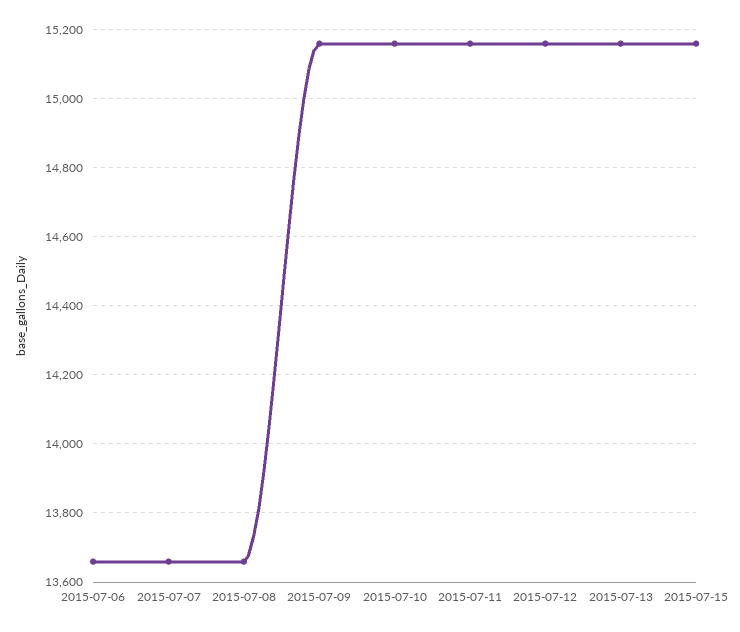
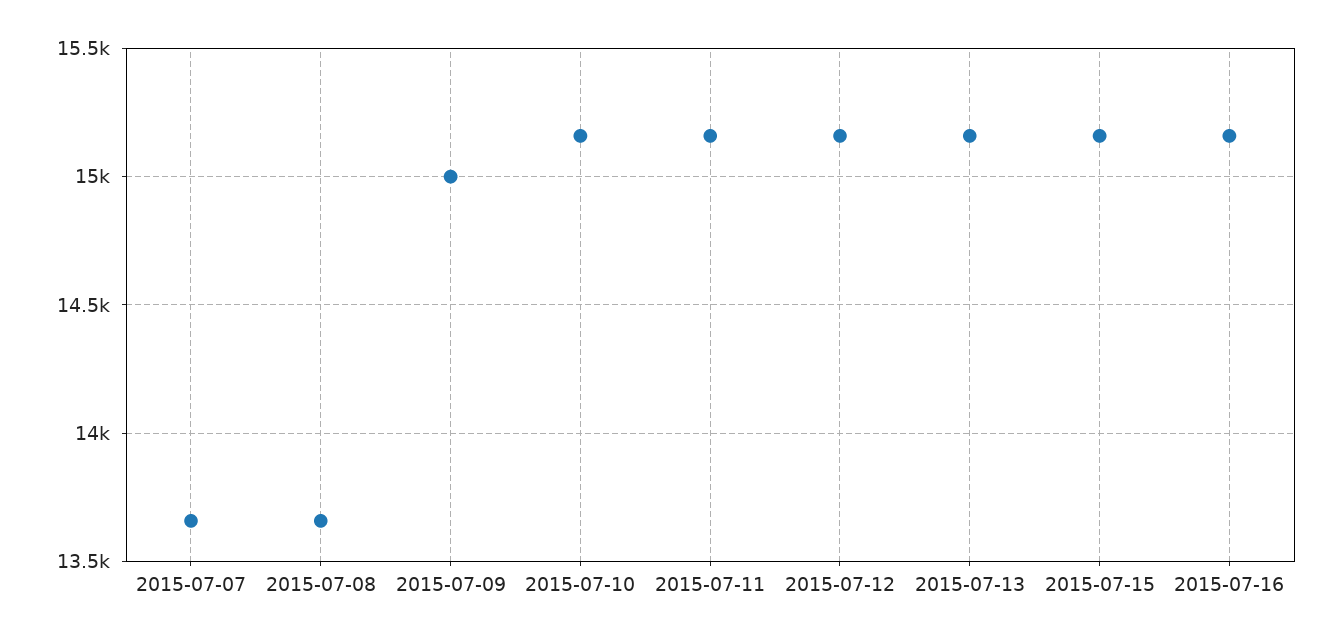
2015-07-06: 13660 -> none
2015-07-09: 15160 -> 15000
2015-07-16: none -> 15150

